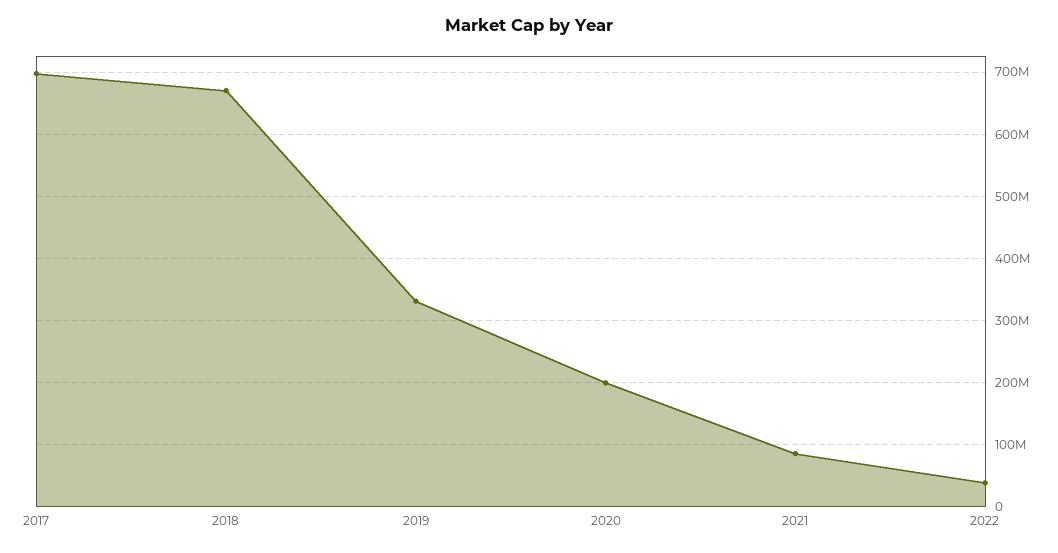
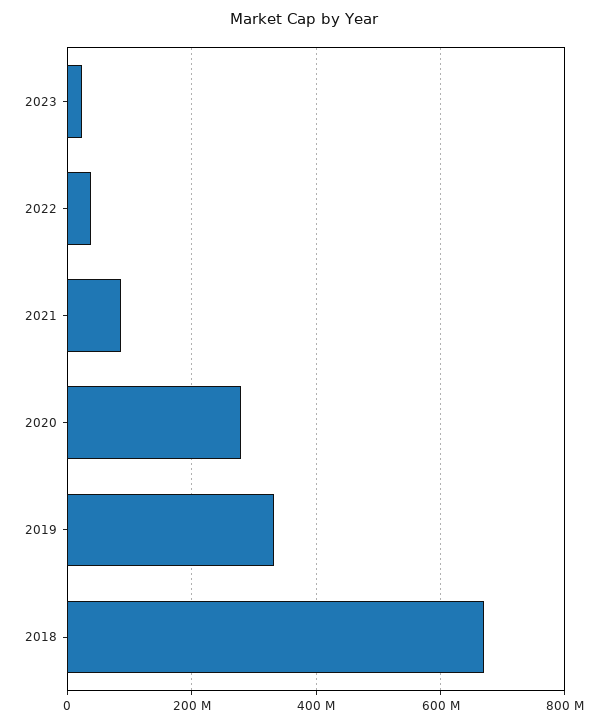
2017: 700000000 -> none
2020: 200000000 -> 280000000
2023: none -> 20000000

